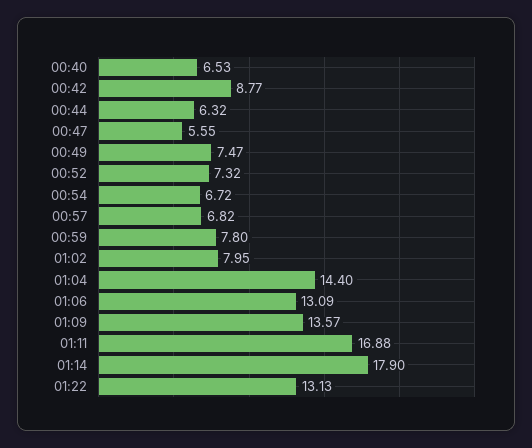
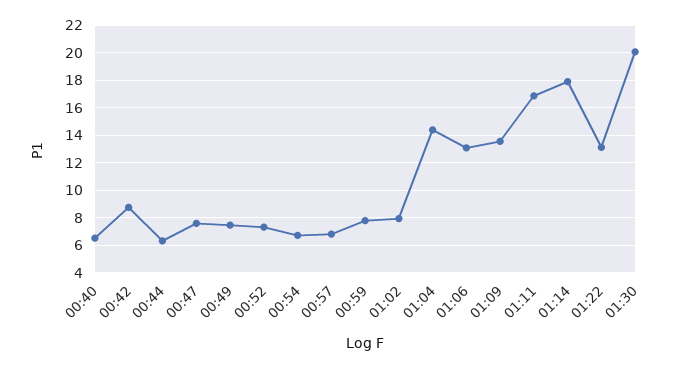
00:47: 5.55 -> 7.5
01:30: none -> 20

